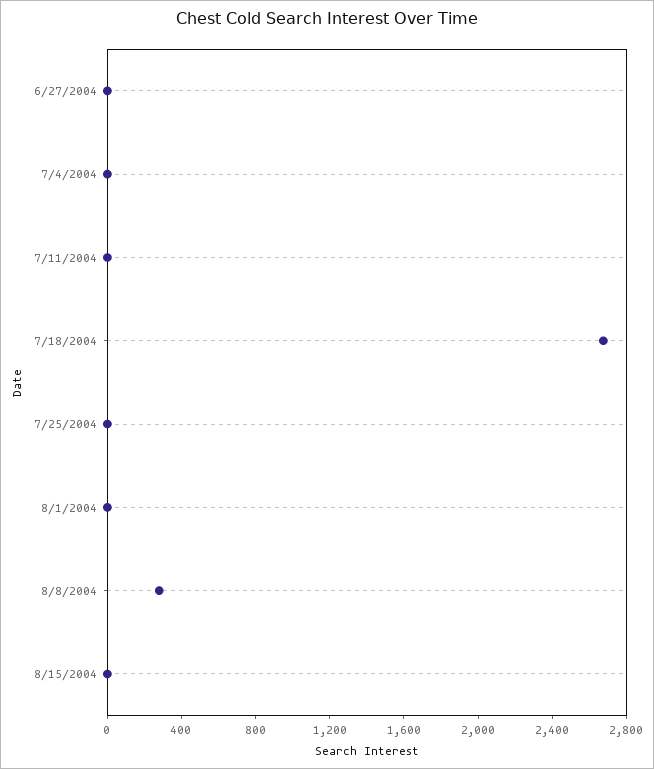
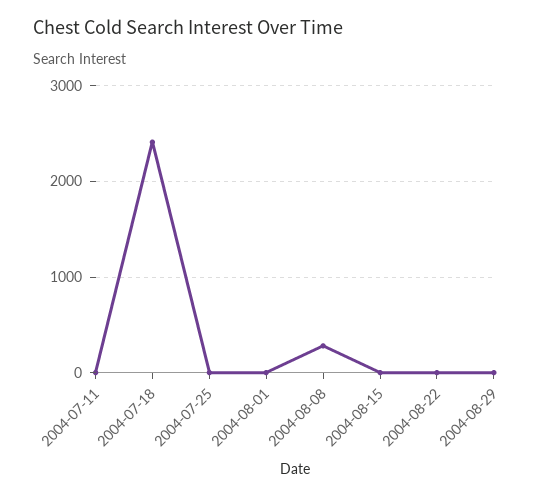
6/27/2004: 0 -> none
7/4/2004: 0 -> none
7/18/2004: 2700 -> 2400
2004-08-22: none -> 0
2004-08-29: none -> 0

